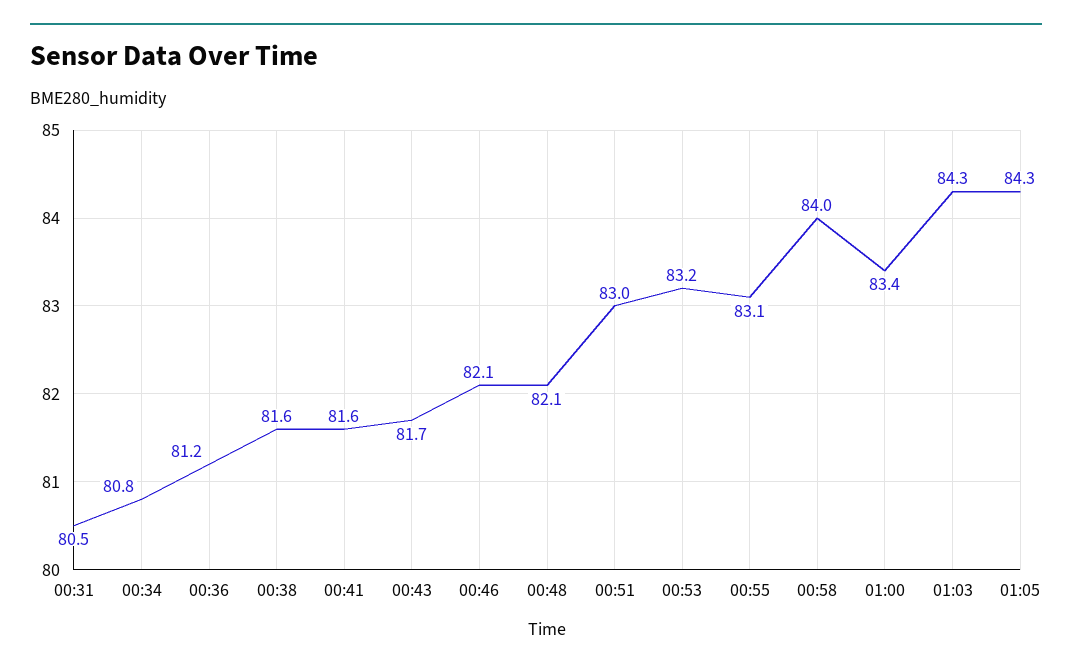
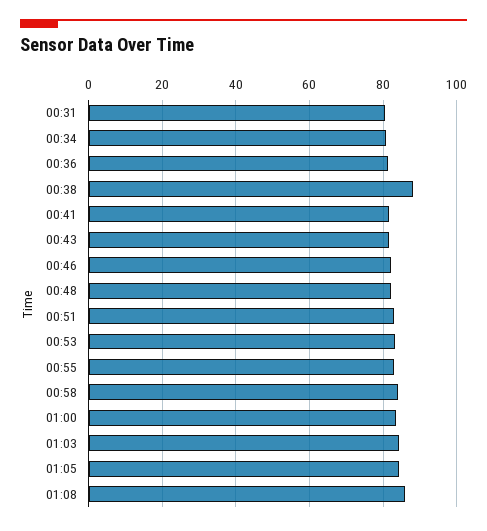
00:38: 81.6 -> 88
01:08: none -> 86

